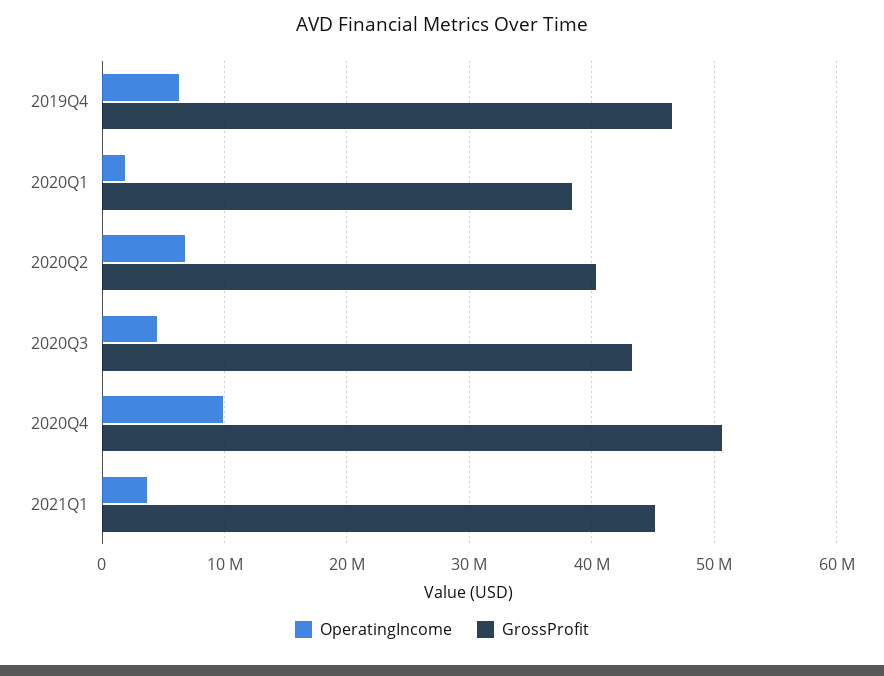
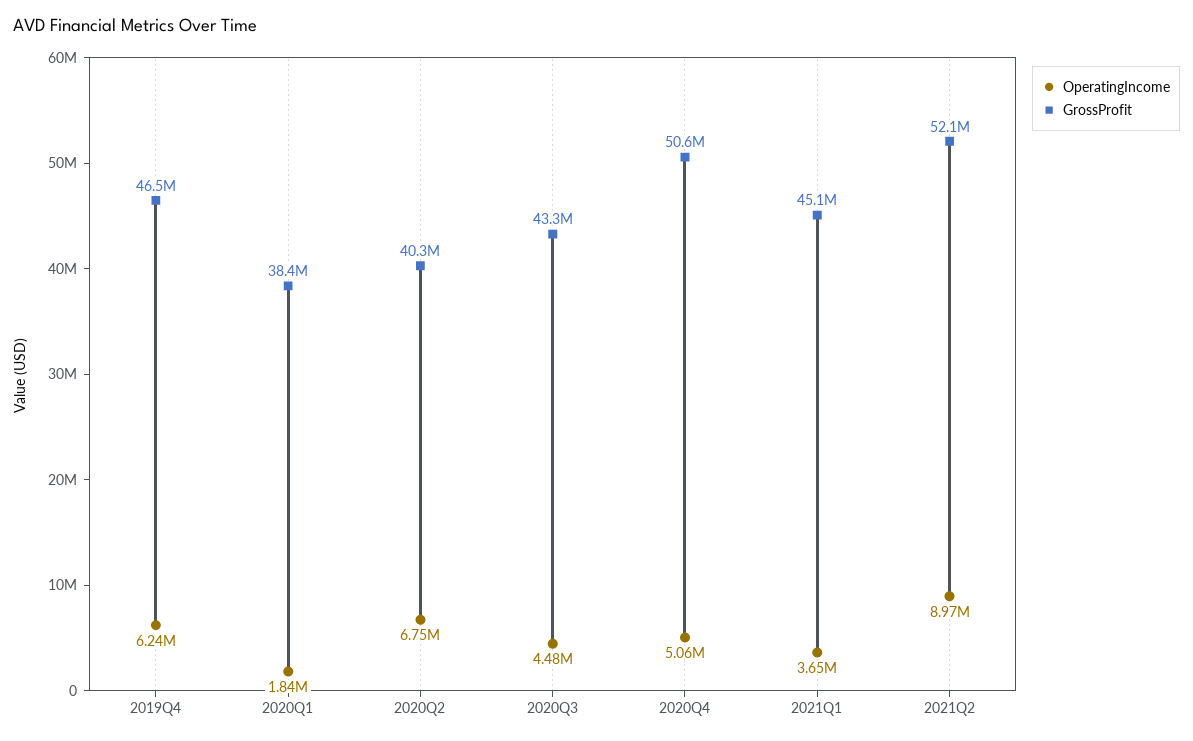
OperatingIncome, 2020Q4: 10000000 -> 5060000
OperatingIncome, 2021Q2: none -> 8970000
GrossProfit, 2021Q2: none -> 52100000

